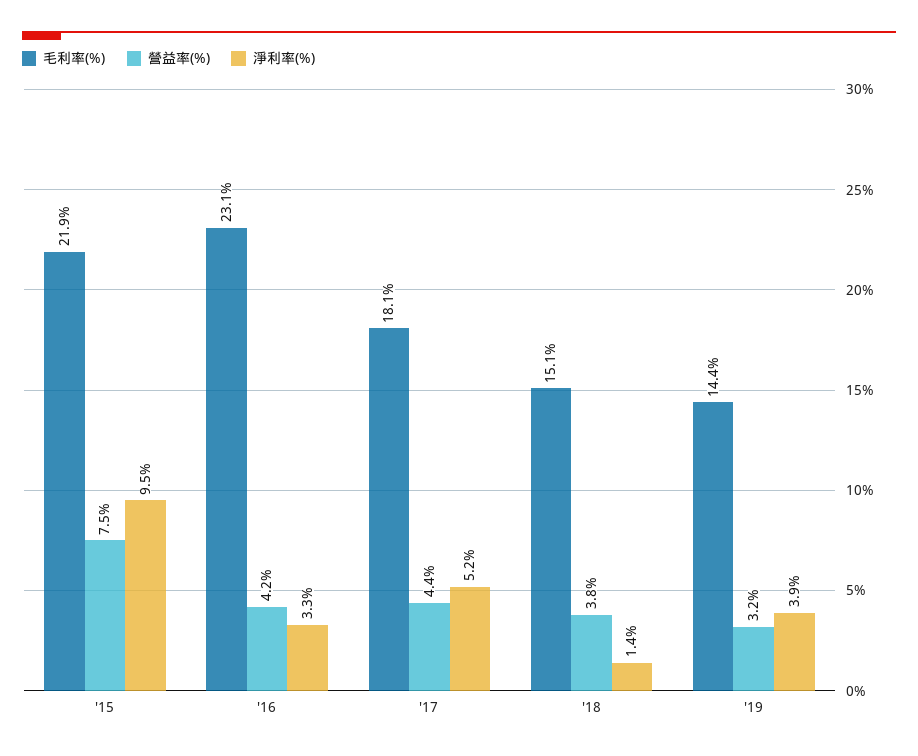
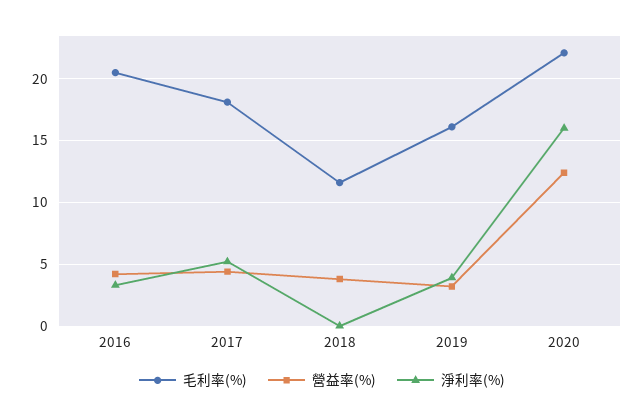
毛利率(%), '15: 21.9 -> none
營益率(%), '15: 7.5 -> none
淨利率(%), '15: 9.5 -> none
毛利率(%), '16: 23.1 -> 20.5
毛利率(%), '18: 15.1 -> 11.5
淨利率(%), '18: 1.4 -> 0
毛利率(%), '19: 14.4 -> 16
毛利率(%), 2020: none -> 22
營益率(%), 2020: none -> 12.5
淨利率(%), 2020: none -> 16

